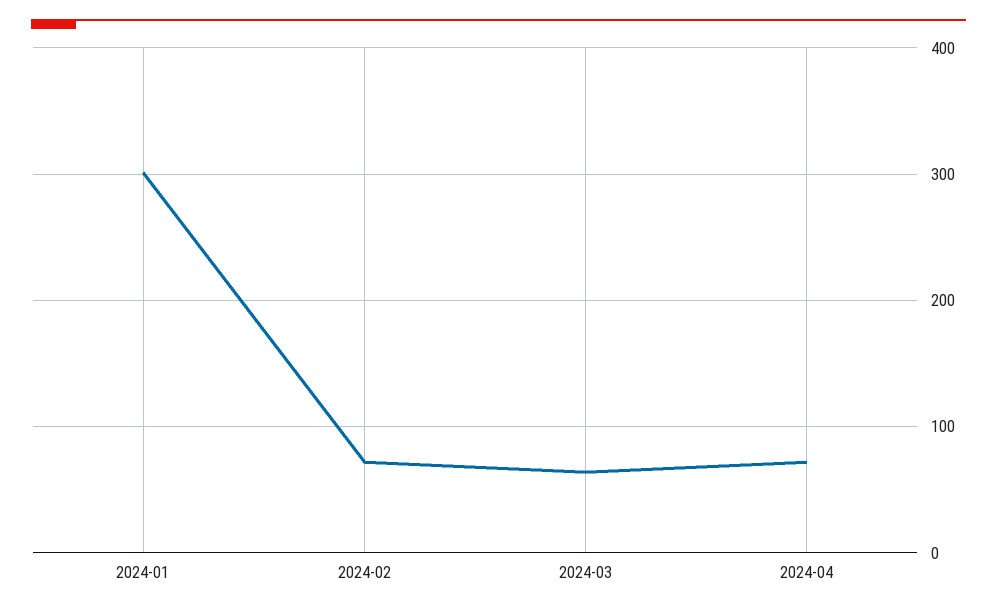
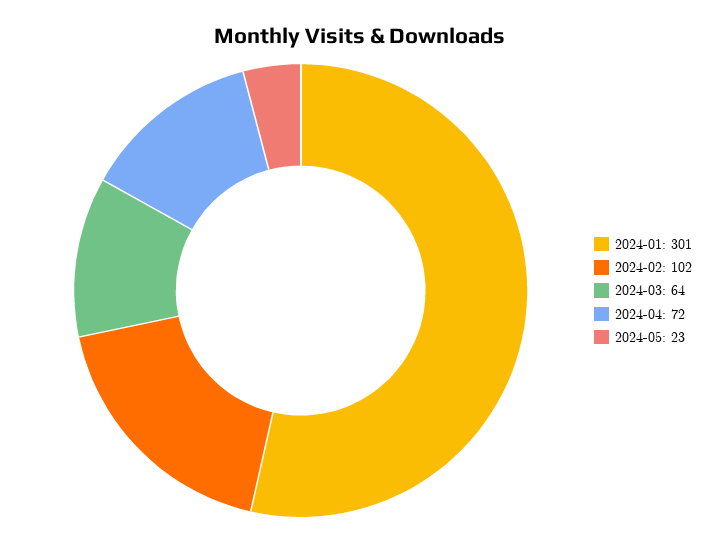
2024-02: 70 -> 102
2024-05: none -> 23

